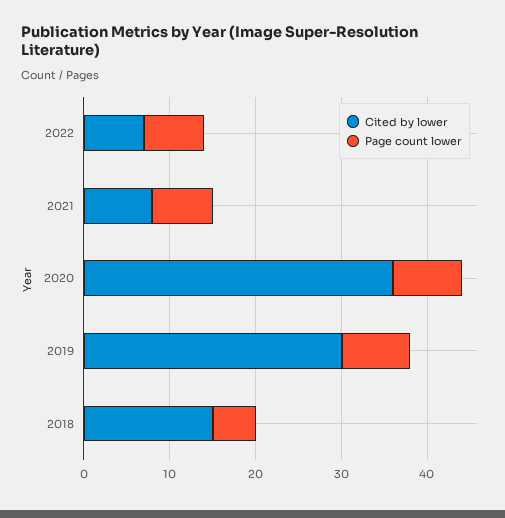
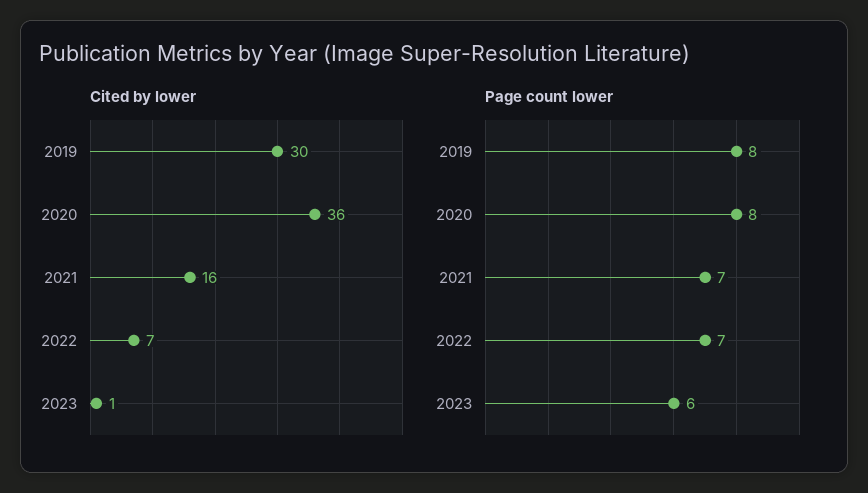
Cited by lower, 2021: 8 -> 16
Cited by lower, 2018: 15 -> none
Page count lower, 2018: 5 -> none
Cited by lower, 2023: none -> 1
Page count lower, 2023: none -> 6

